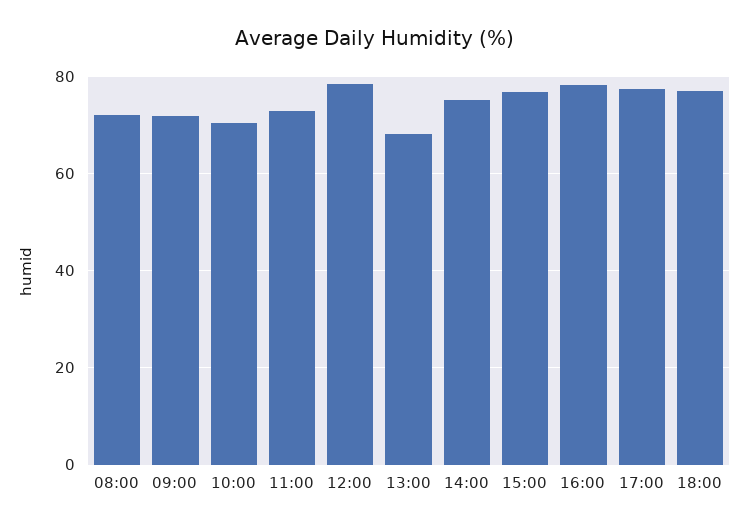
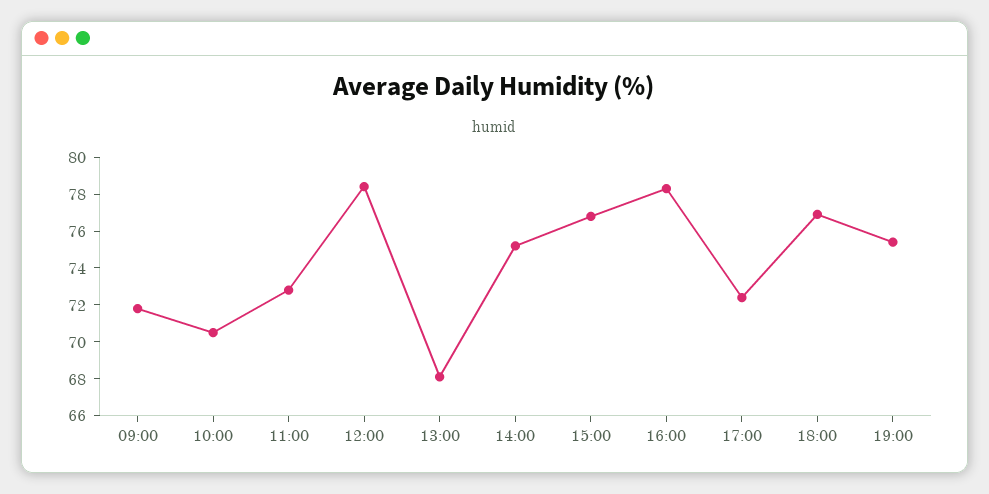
08:00: 72 -> none
17:00: 78 -> 72.5
19:00: none -> 75.5

